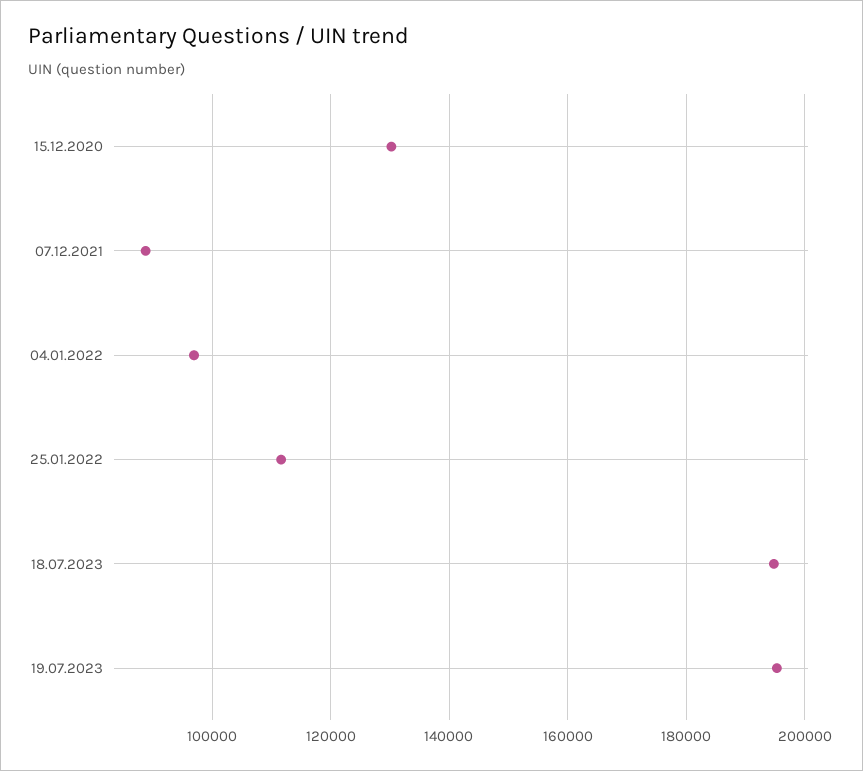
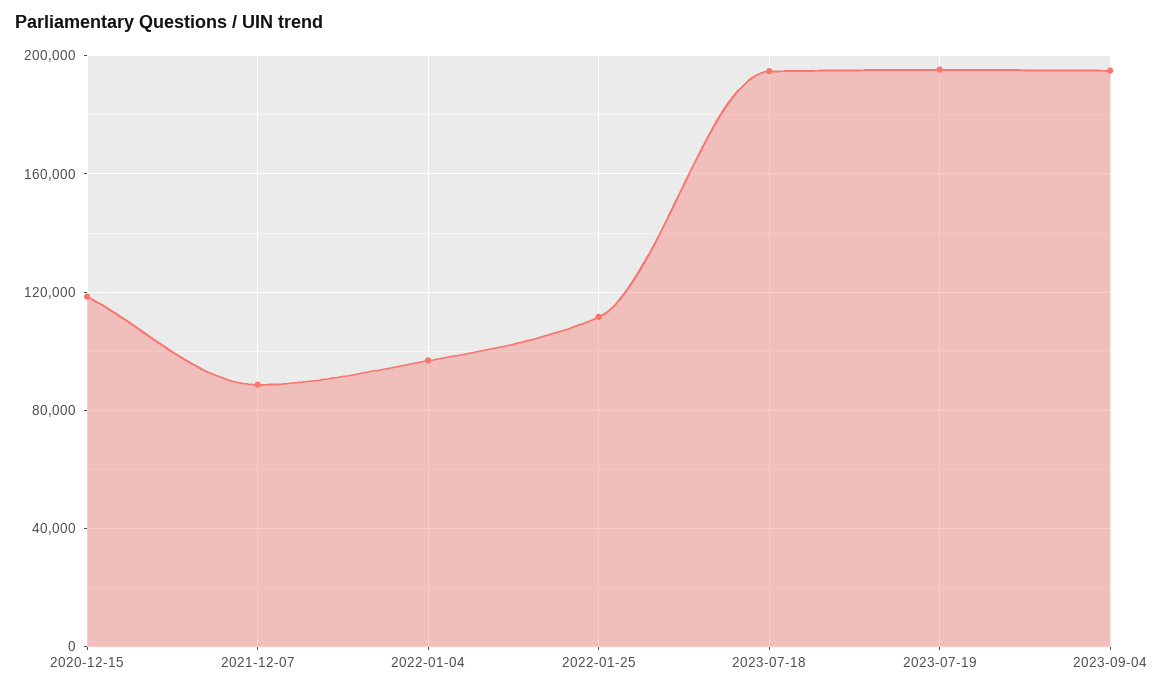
15.12.2020: 130000 -> 120000
2023-09-04: none -> 195000

